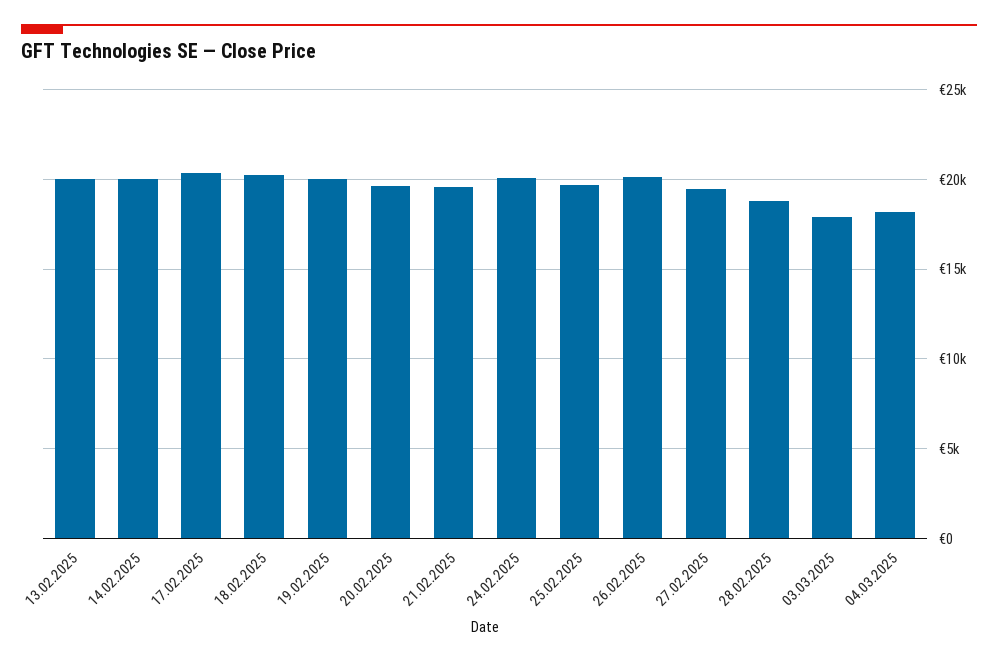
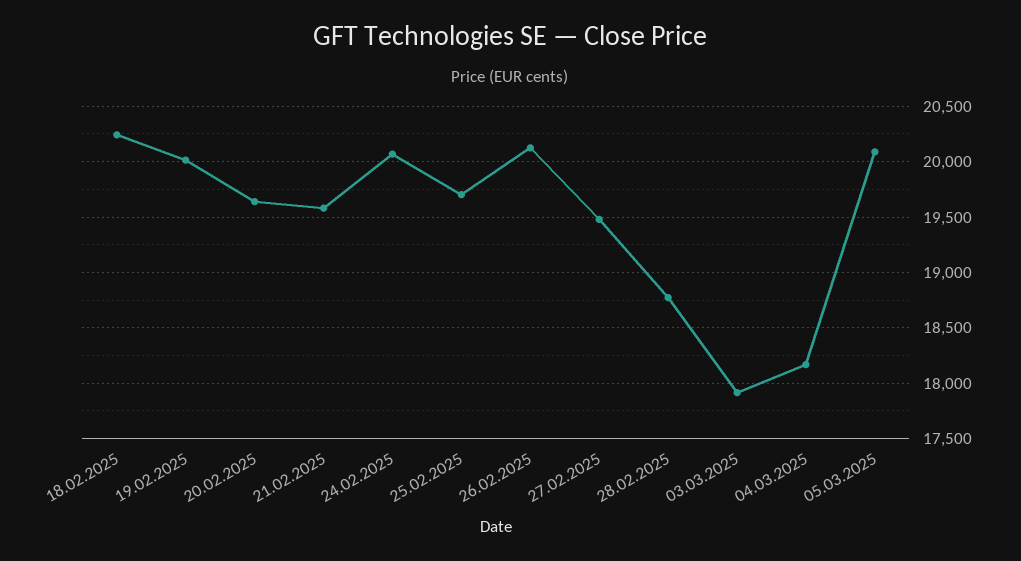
13.02.2025: 20000 -> none
14.02.2025: 20000 -> none
17.02.2025: 20500 -> none
05.03.2025: none -> 20100

